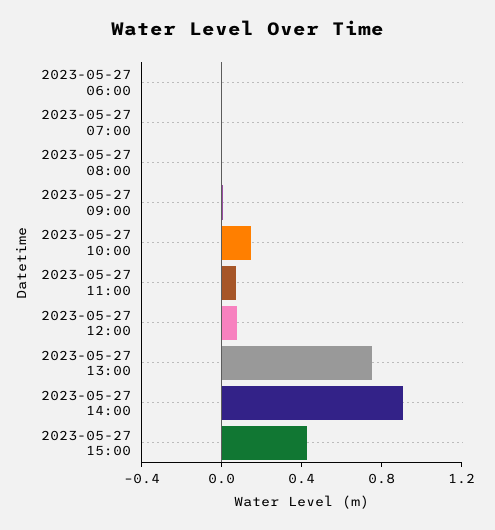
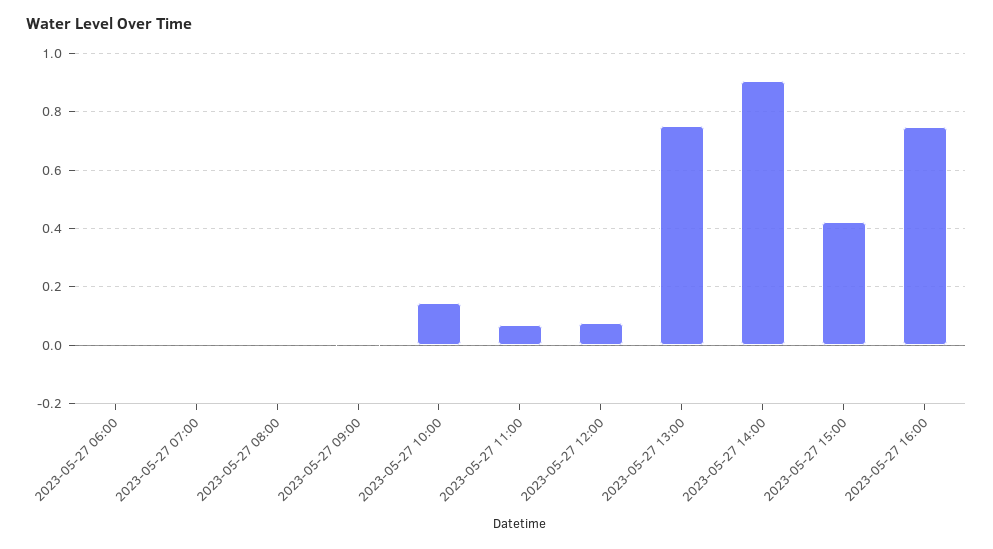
2023-05-27 16:00: none -> 0.75

